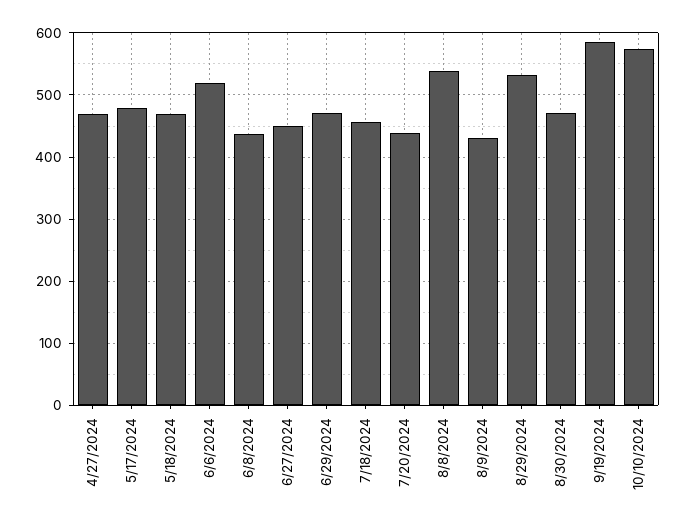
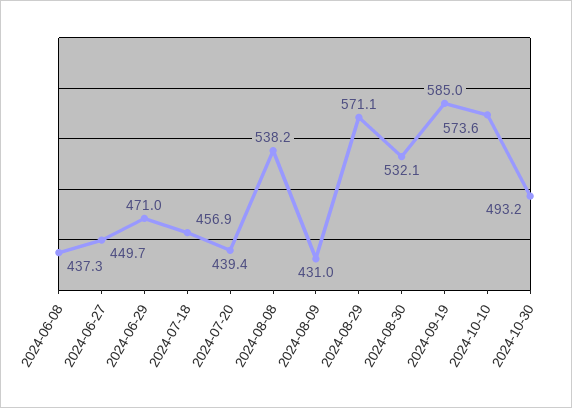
4/27/2024: 470 -> none
5/17/2024: 480 -> none
5/18/2024: 470 -> none
6/6/2024: 520 -> none
8/29/2024: 530 -> 571.1
8/30/2024: 470 -> 532.1
2024-10-30: none -> 493.2

